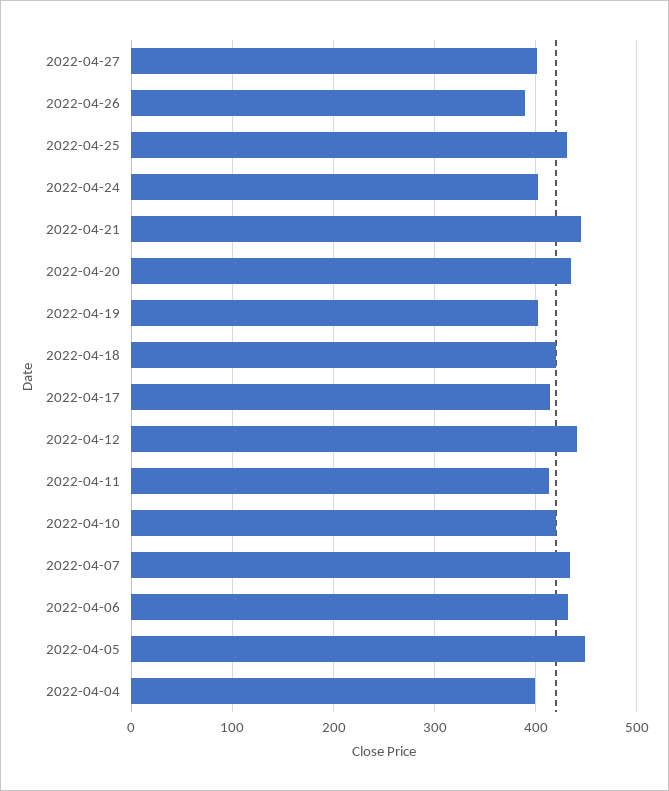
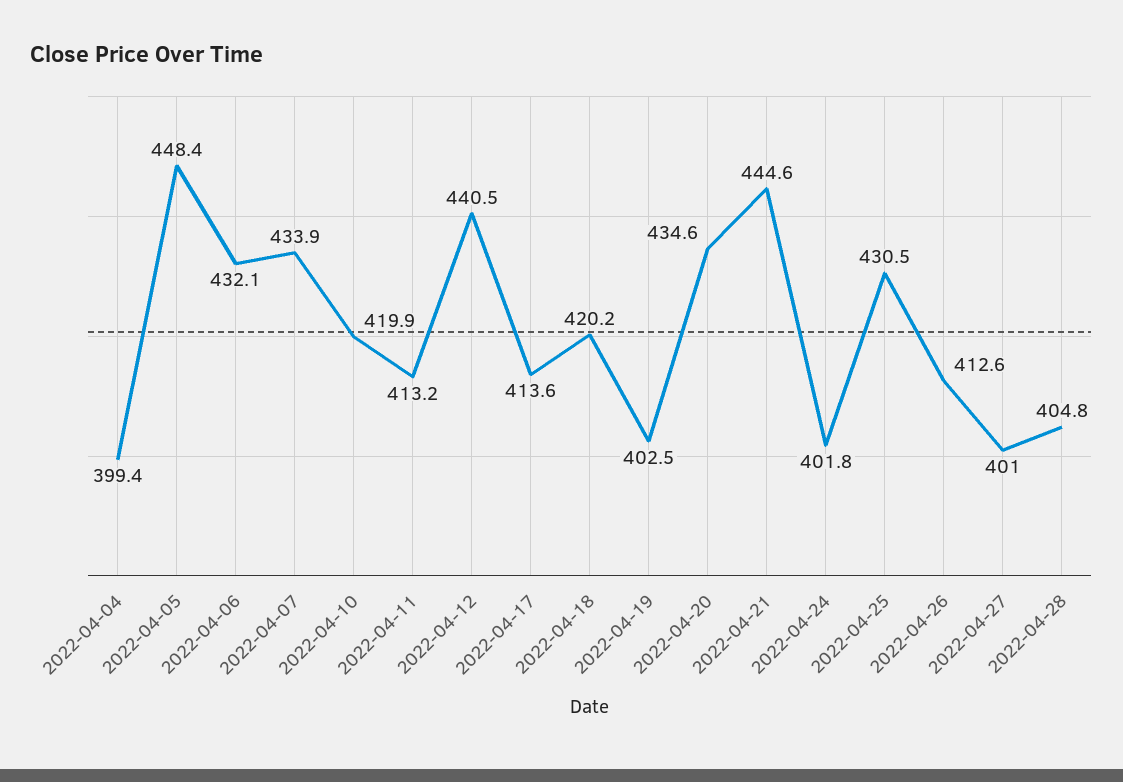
2022-04-26: 390 -> 412.6
2022-04-28: none -> 404.8

